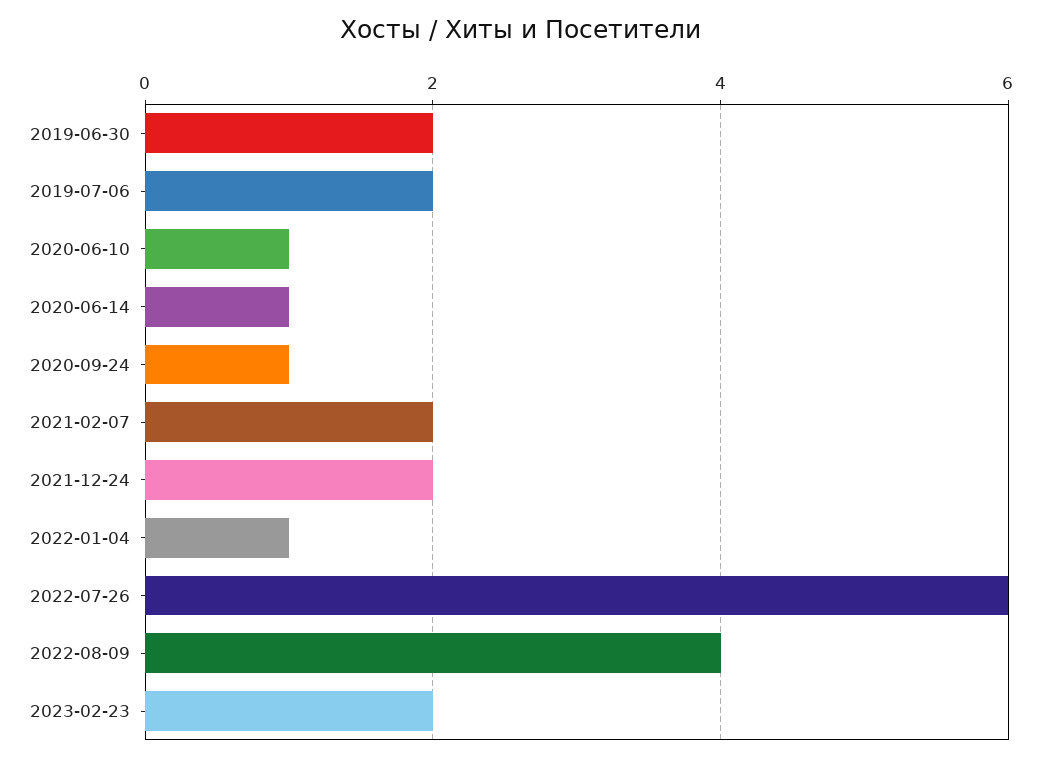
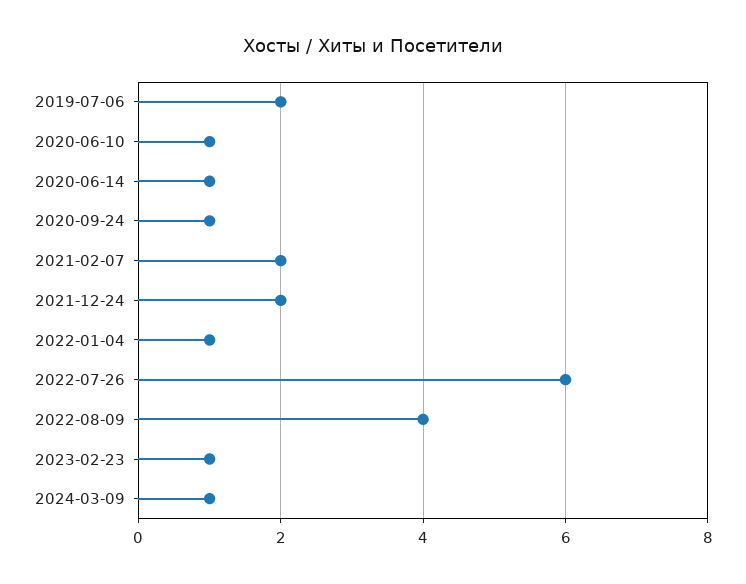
2019-06-30: 2 -> none
2023-02-23: 2 -> 1
2024-03-09: none -> 1

